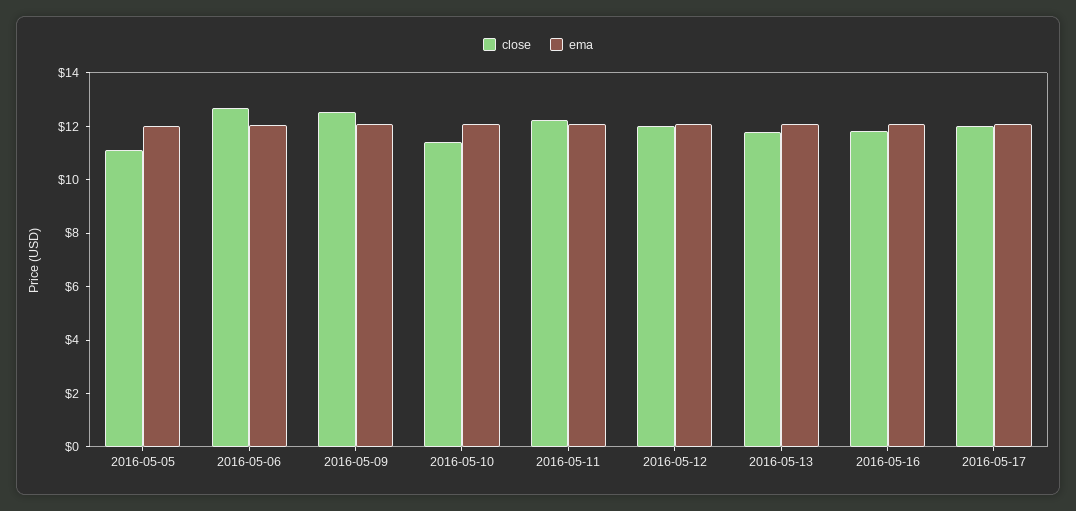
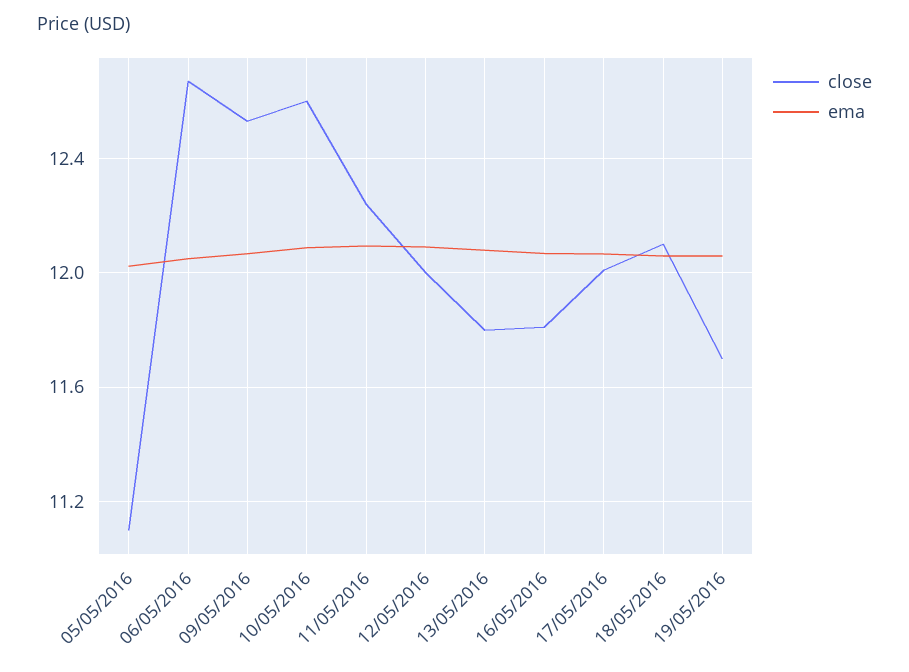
close, 2016-05-10: 11.5 -> 12.6
close, 18/05/2016: none -> 12.1
ema, 18/05/2016: none -> 12.05
close, 19/05/2016: none -> 11.7
ema, 19/05/2016: none -> 12.05

